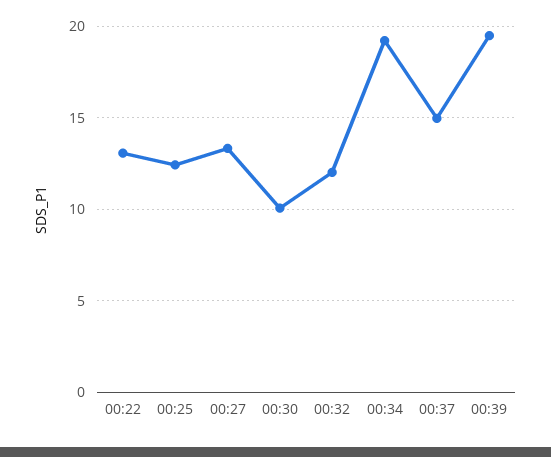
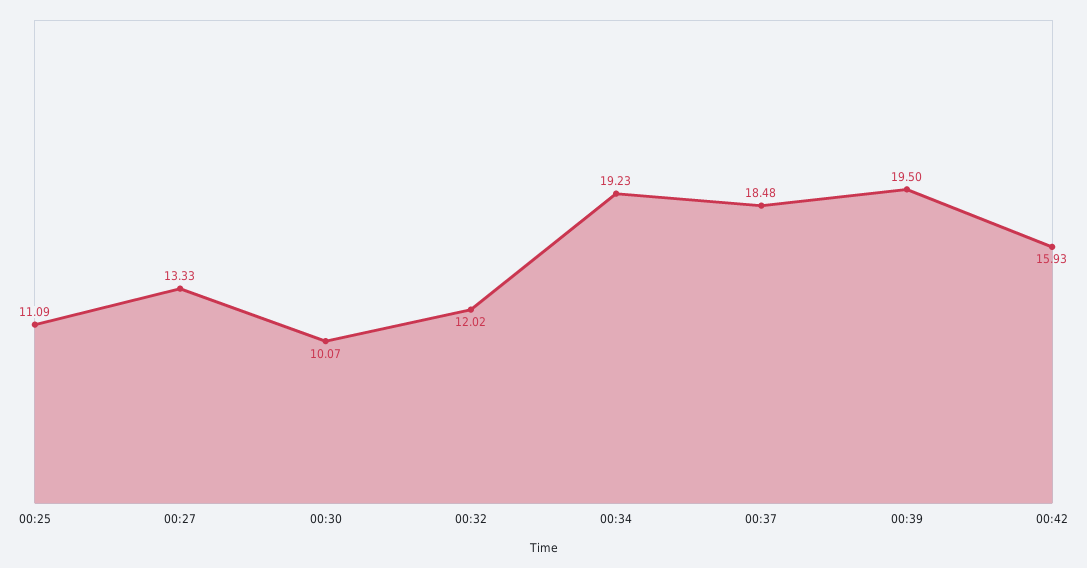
00:22: 13 -> none
00:25: 12.5 -> 11.09
00:37: 15 -> 18.48
00:42: none -> 15.93

